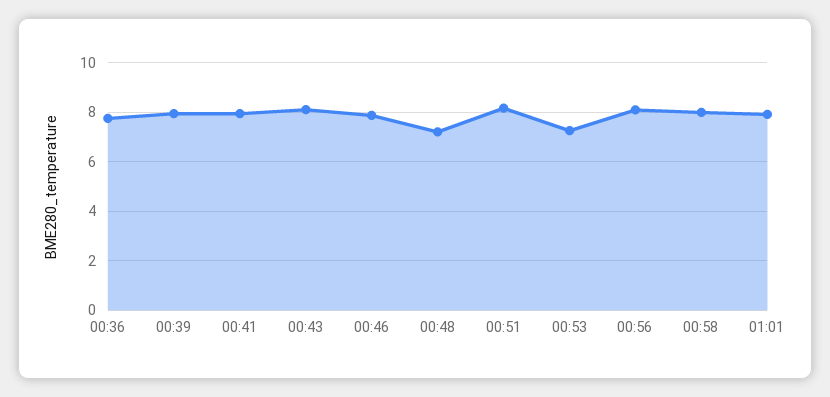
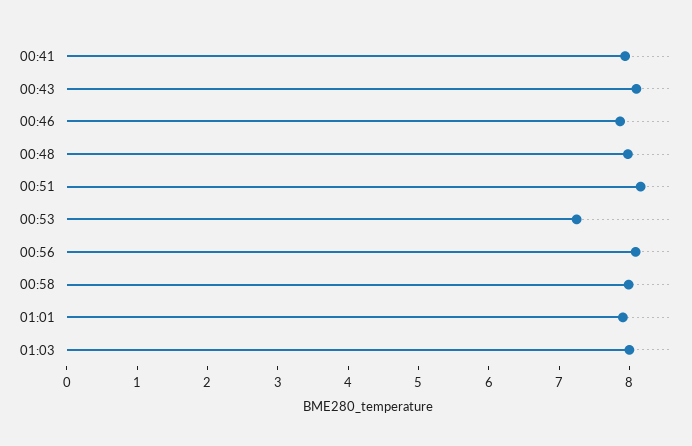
00:36: 7.75 -> none
00:39: 8 -> none
00:48: 7.25 -> 8
01:03: none -> 8

